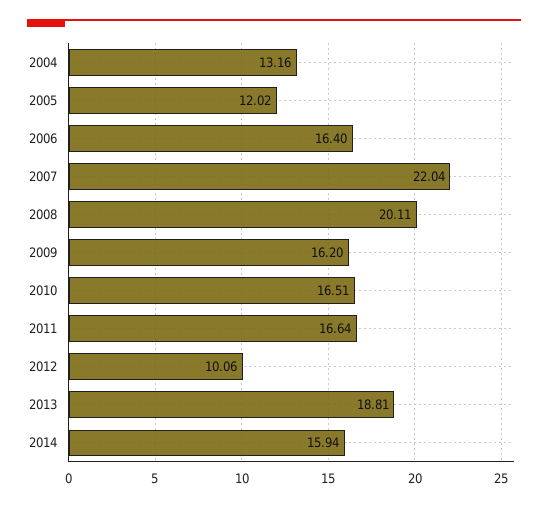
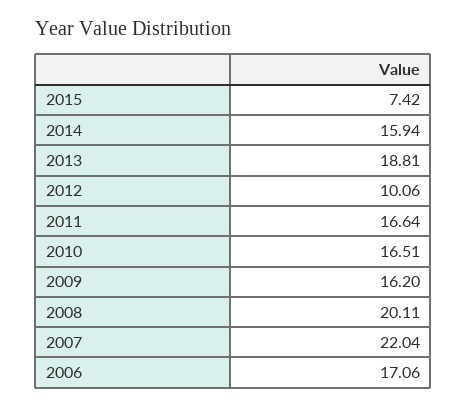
2004: 13.16 -> none
2005: 12.02 -> none
2006: 16.4 -> 17.06
2015: none -> 7.42

